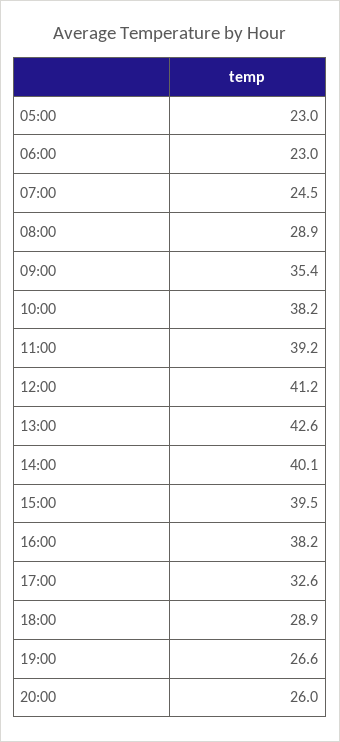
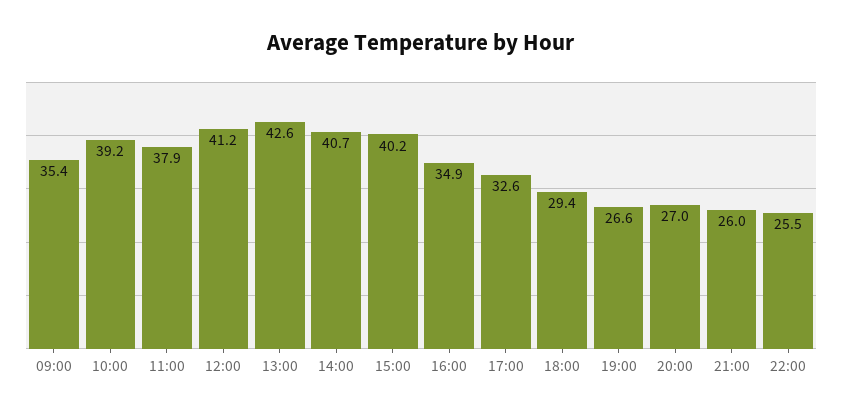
05:00: 23 -> none
06:00: 23 -> none
07:00: 24.5 -> none
08:00: 28.9 -> none
10:00: 38.2 -> 39.2
11:00: 39.2 -> 37.9
14:00: 40.1 -> 40.7
15:00: 39.5 -> 40.2
16:00: 38.2 -> 34.9
18:00: 28.9 -> 29.4
20:00: 26 -> 27
21:00: none -> 26
22:00: none -> 25.5

